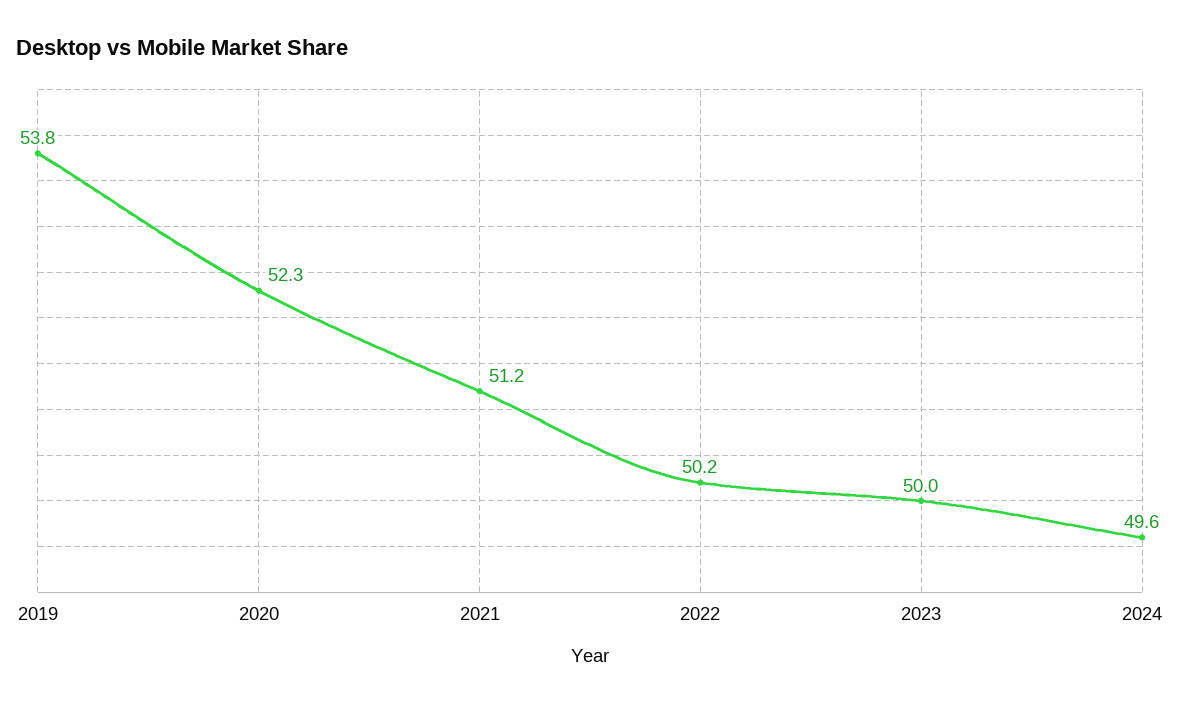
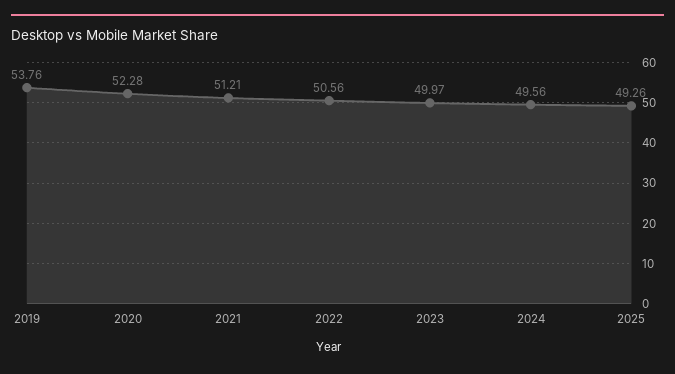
2022: 50.2 -> 50.56
2025: none -> 49.26

